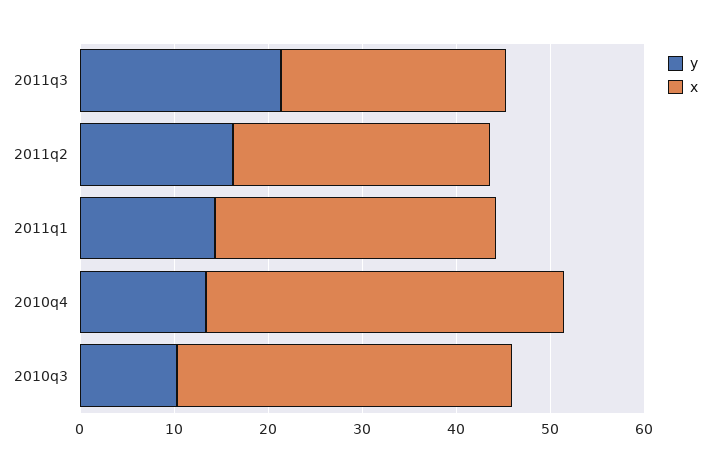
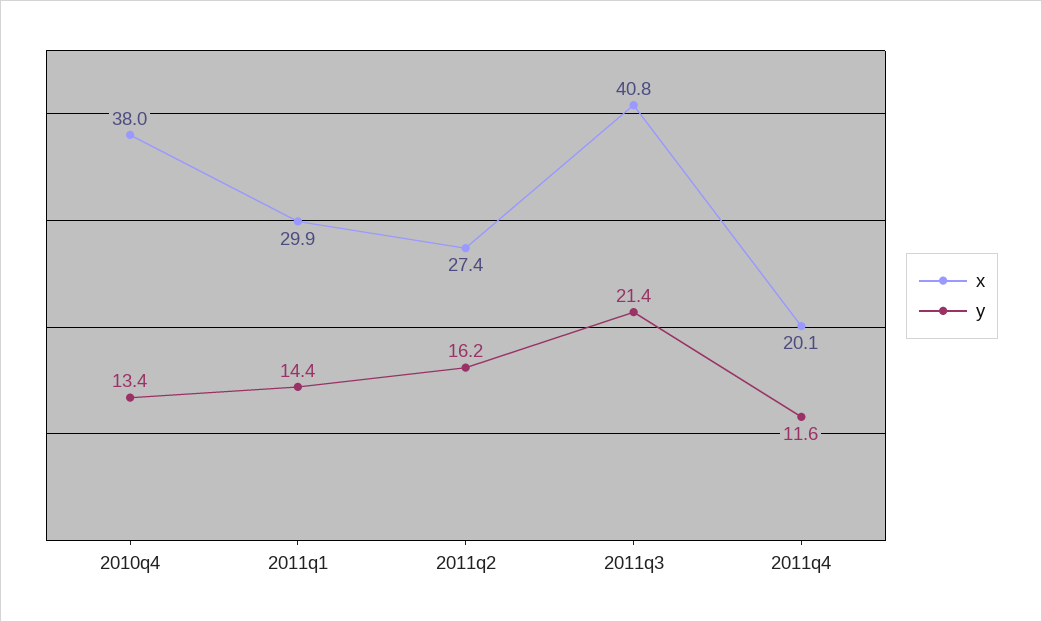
x, 2011q3: 24 -> 40.8
y, 2010q3: 10 -> none
x, 2010q3: 36 -> none
x, 2011q4: none -> 20.1
y, 2011q4: none -> 11.6

